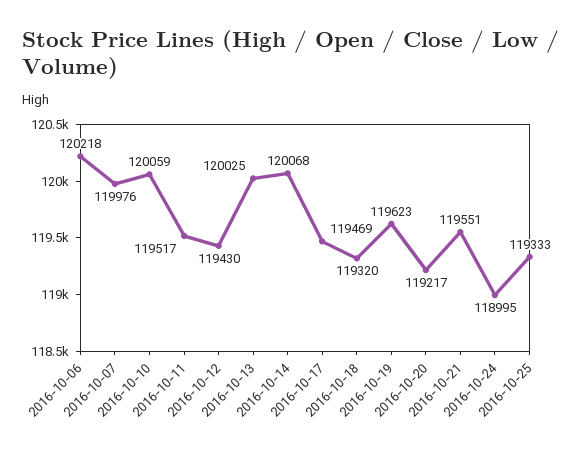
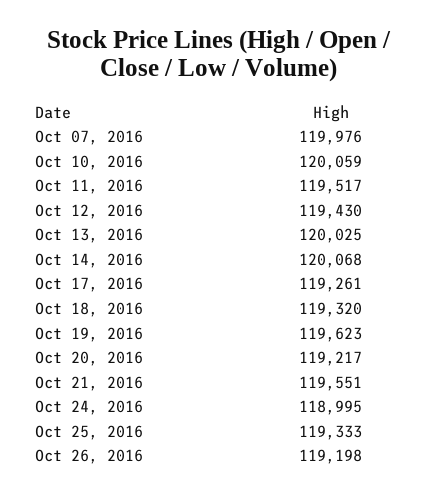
2016-10-06: 120218 -> none
2016-10-17: 119469 -> 119261
Oct 26, 2016: none -> 119198

